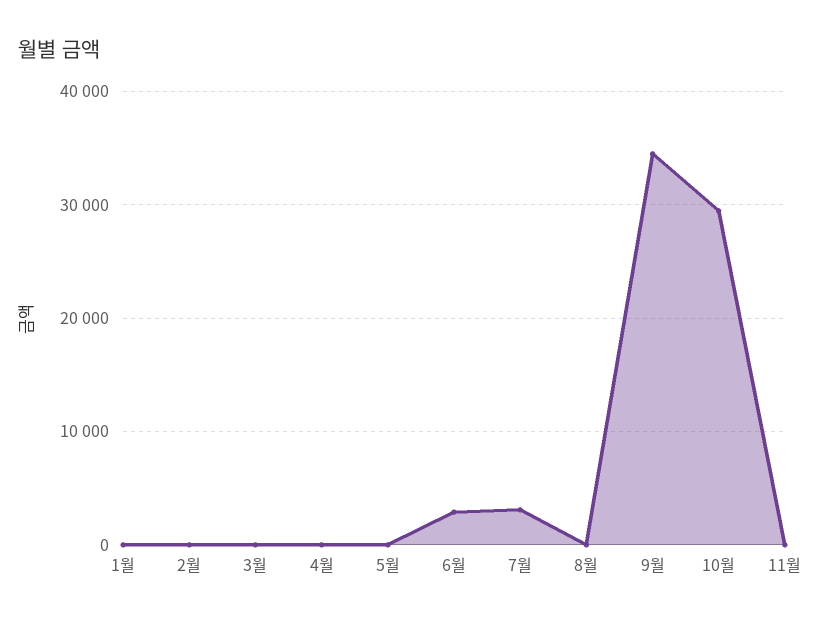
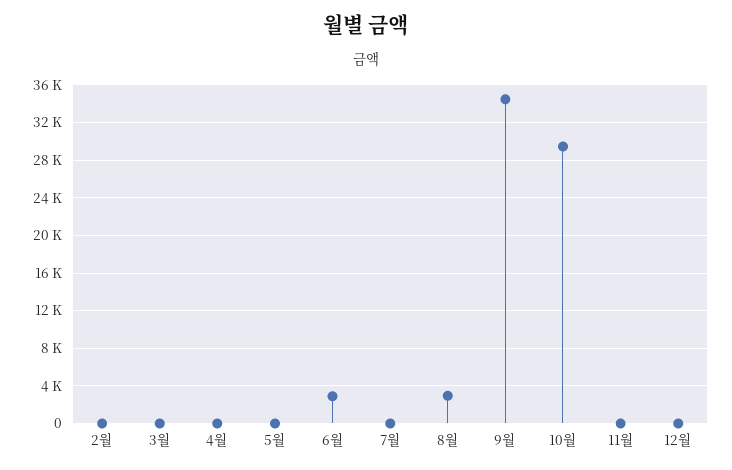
1월: 0 -> none
7월: 3000 -> 0
8월: 0 -> 3000
12월: none -> 0

